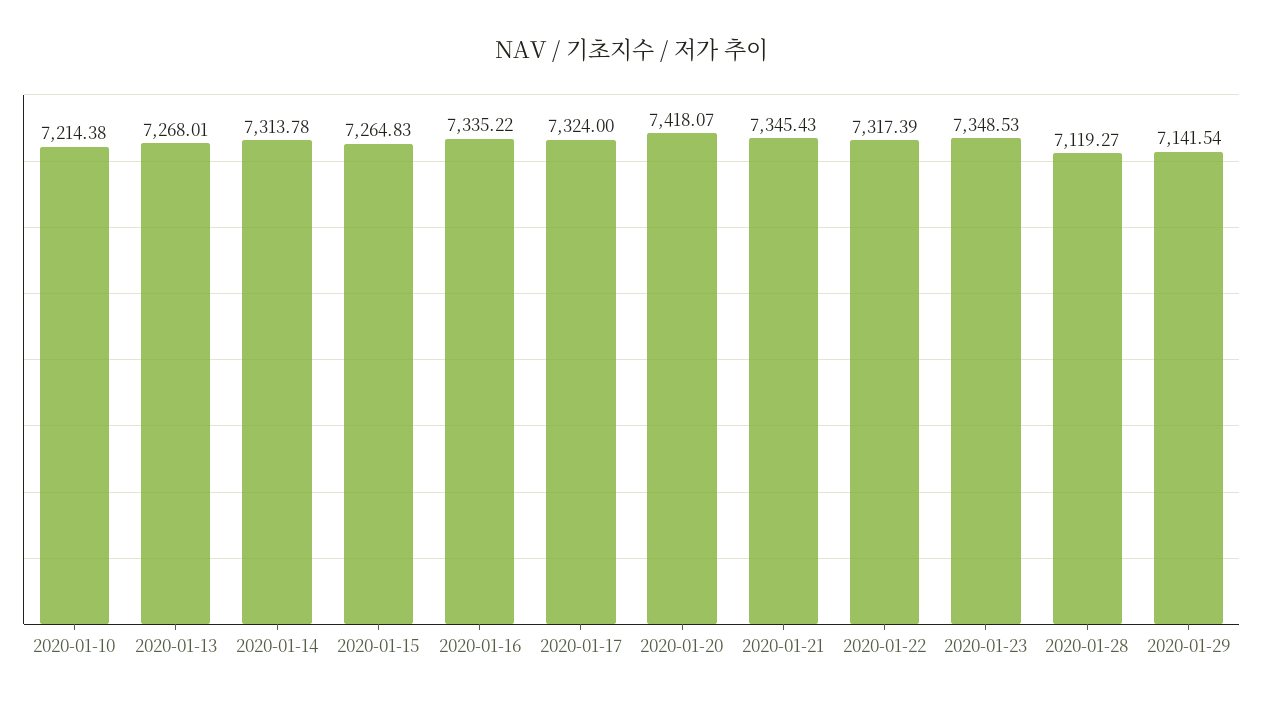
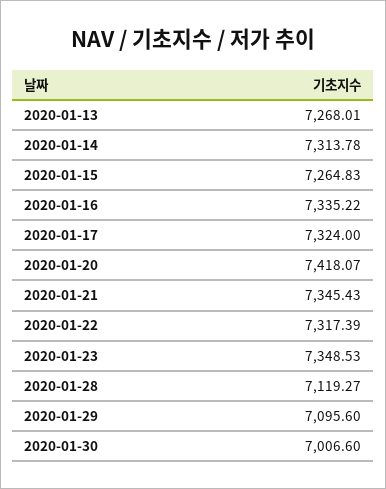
2020-01-10: 7214.38 -> none
2020-01-29: 7141.54 -> 7095.6
2020-01-30: none -> 7006.6

